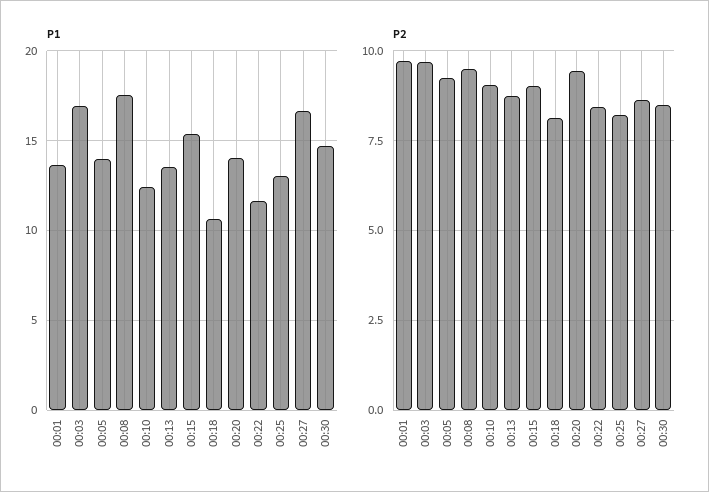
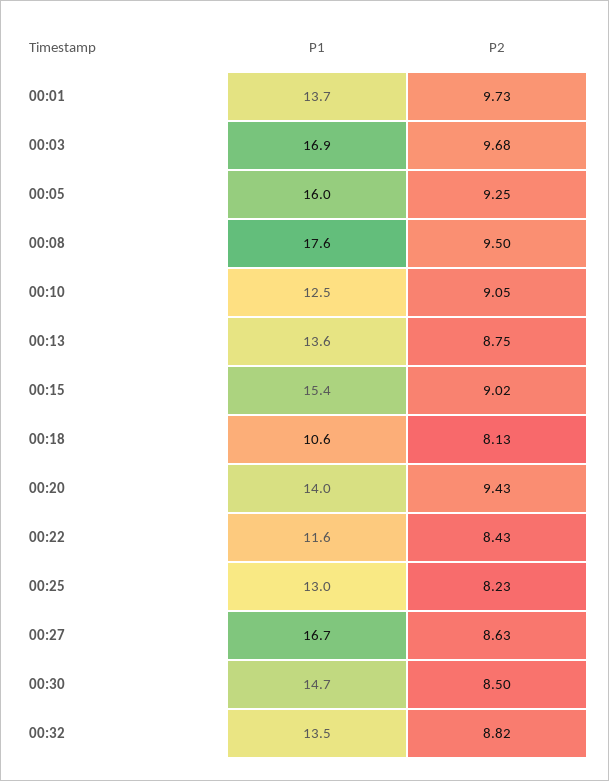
P1, 00:05: 14 -> 16
P1, 00:32: none -> 13.5
P2, 00:32: none -> 8.82

